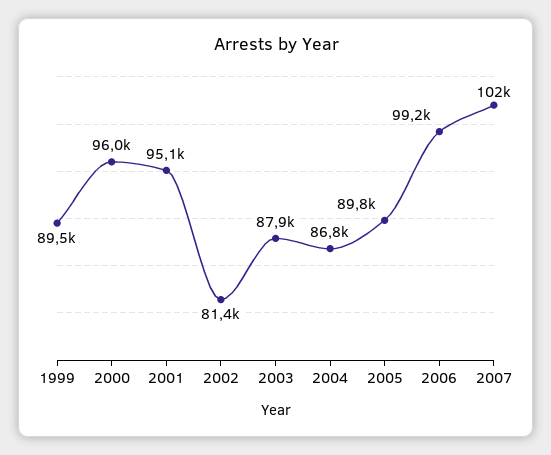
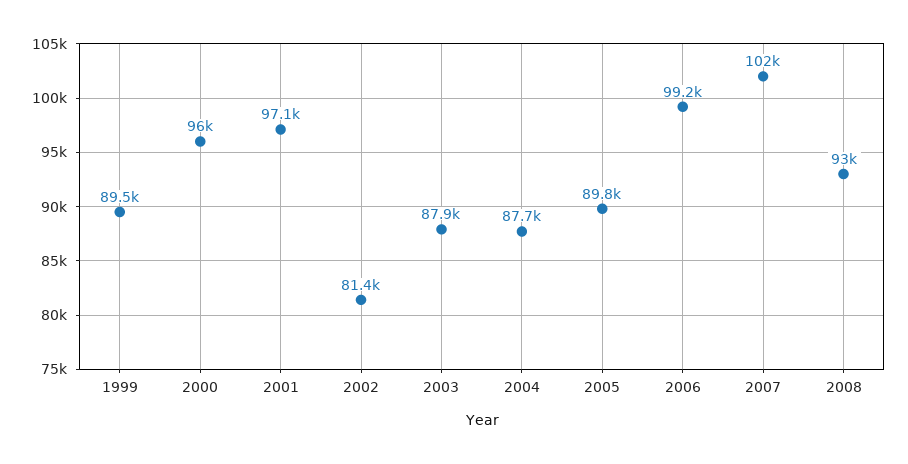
2001: 95100 -> 97100
2004: 86800 -> 87700
2008: none -> 93000

